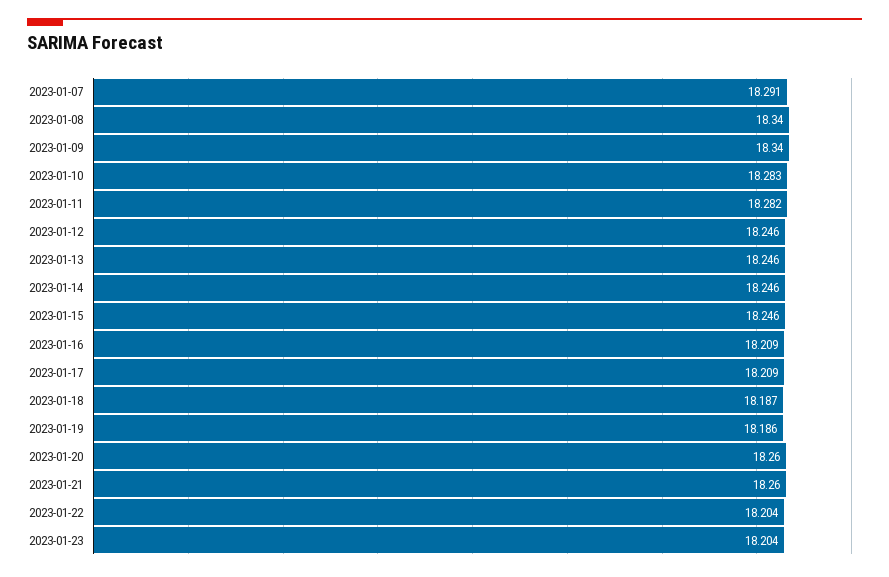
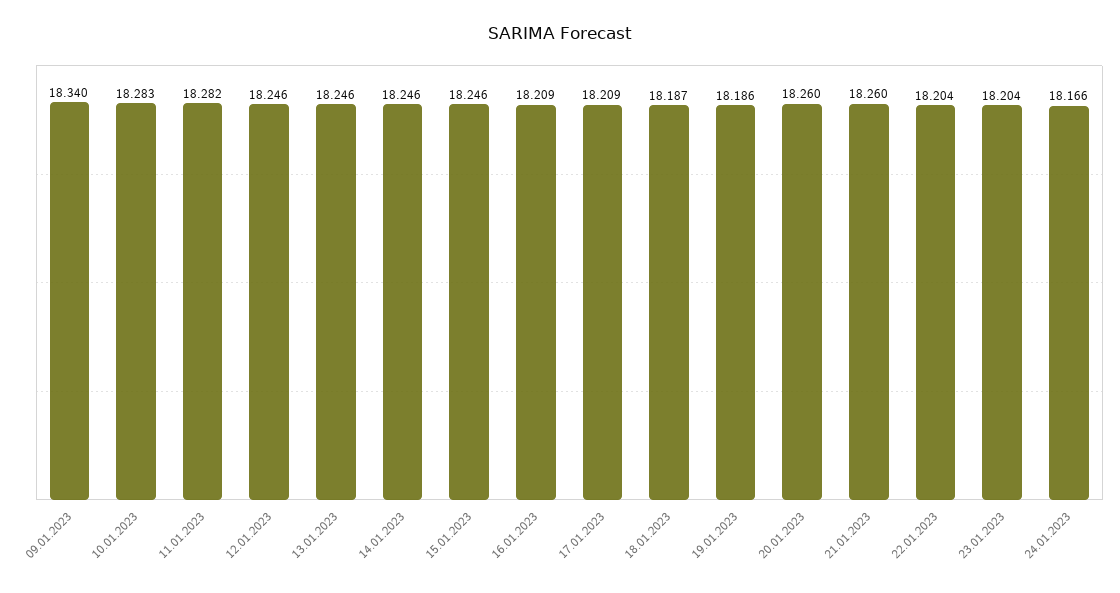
2023-01-07: 18.291 -> none
2023-01-08: 18.34 -> none
24.01.2023: none -> 18.166

